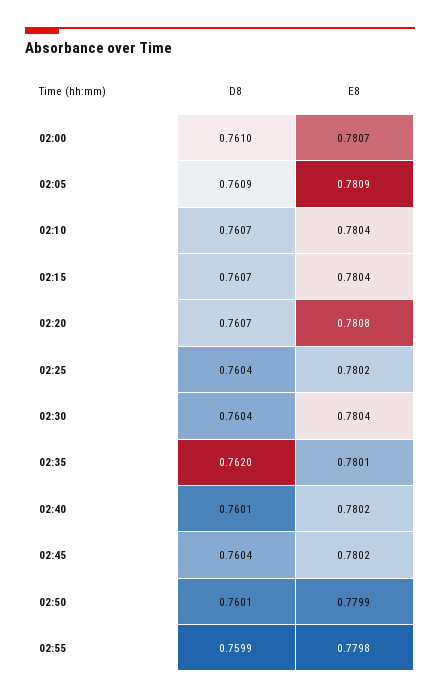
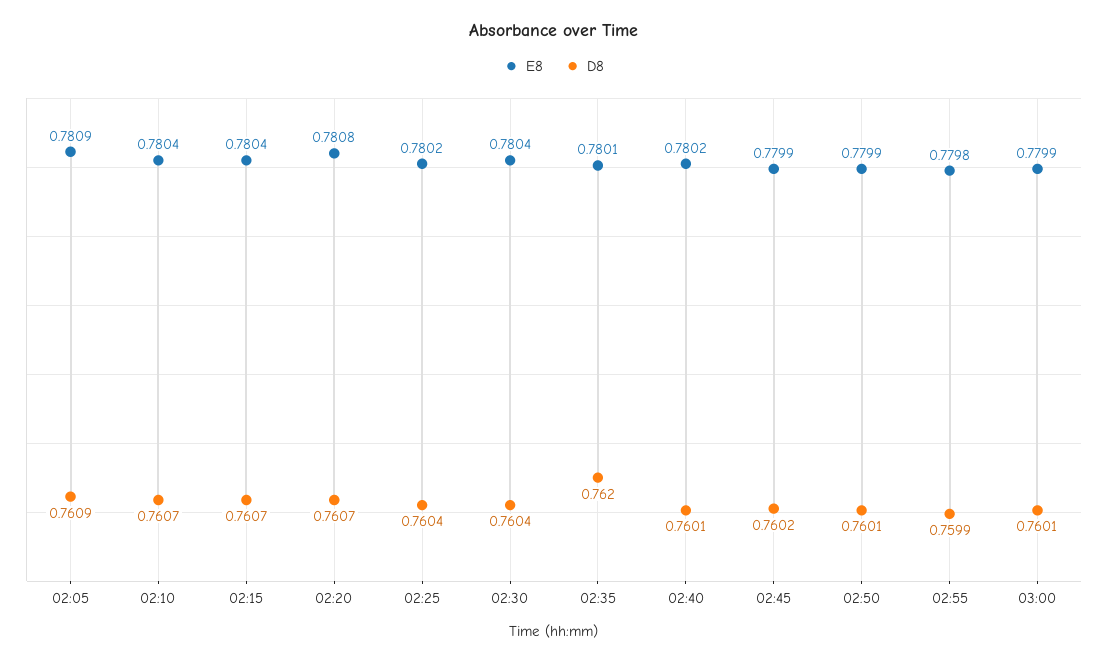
D8, 02:00: 0.761 -> none
E8, 02:00: 0.7807 -> none
D8, 02:45: 0.7604 -> 0.7602
E8, 02:45: 0.7802 -> 0.7799
E8, 03:00: none -> 0.7799
D8, 03:00: none -> 0.7601

